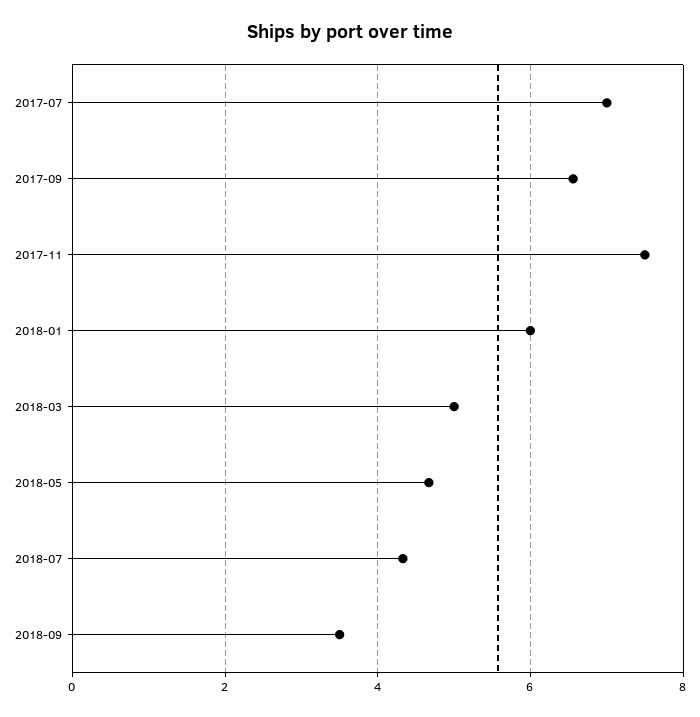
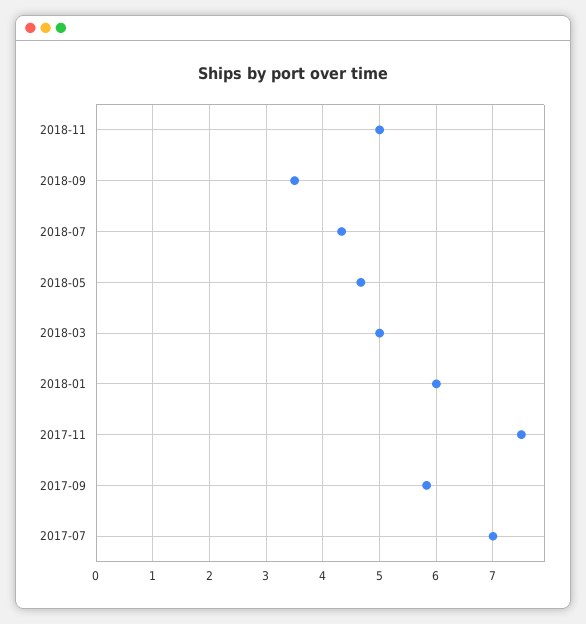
2017-09: 6.6 -> 5.8
2018-11: none -> 5

